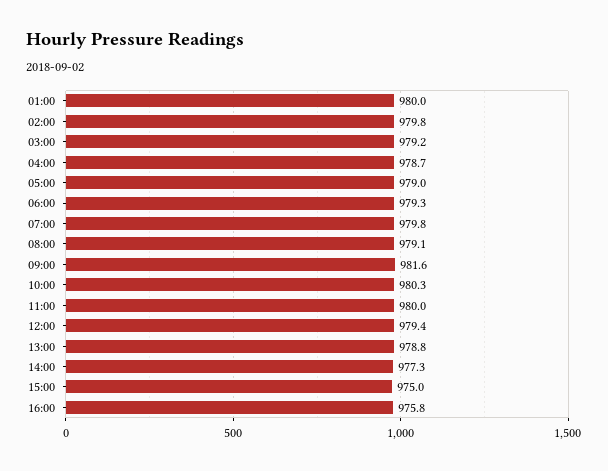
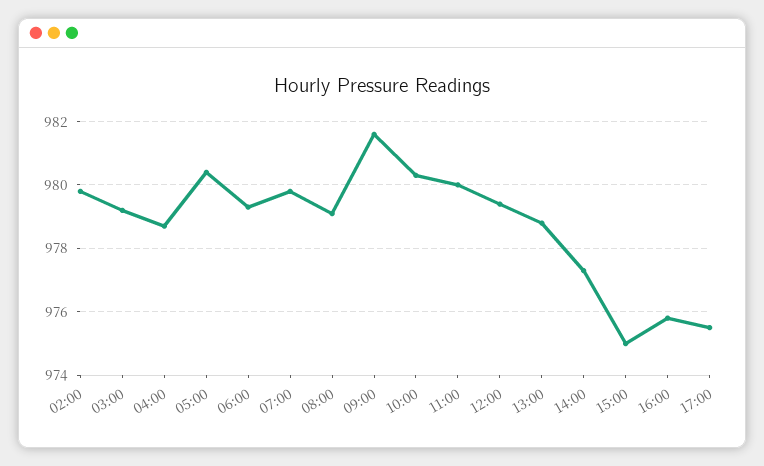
01:00: 980 -> none
05:00: 979 -> 980.5
17:00: none -> 975.5

